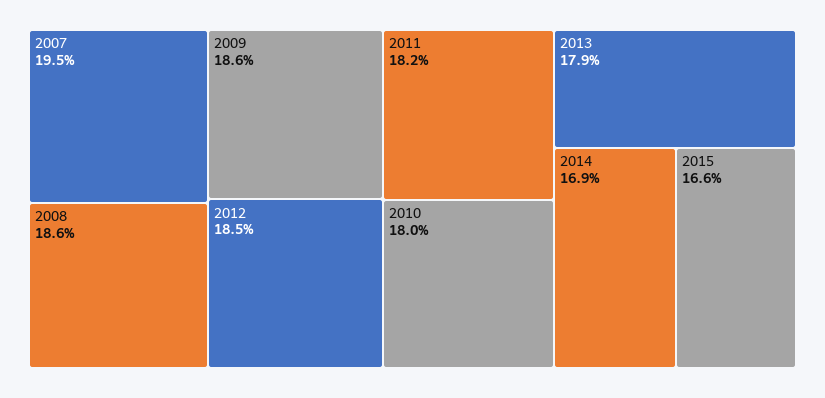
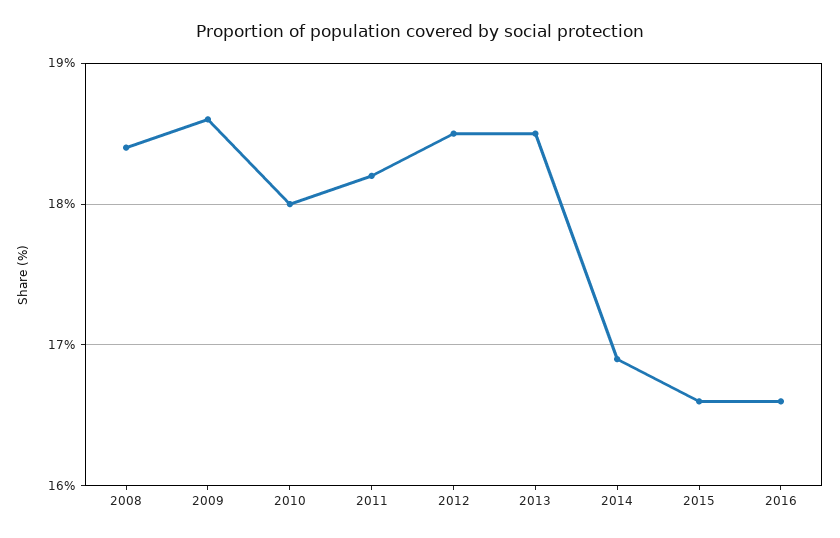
2007: 19.5 -> none
2008: 18.6 -> 18.4
2013: 17.9 -> 18.5
2016: none -> 16.6

